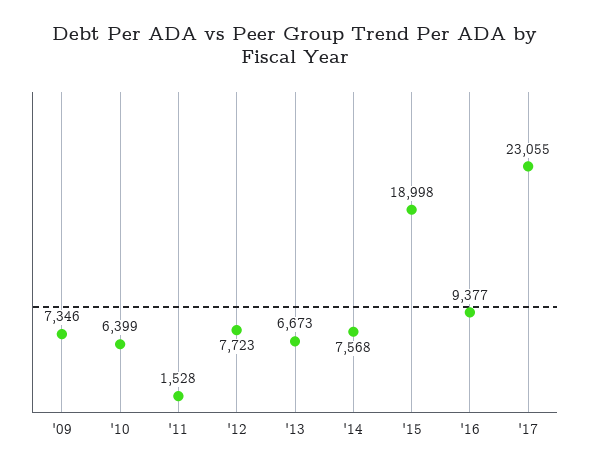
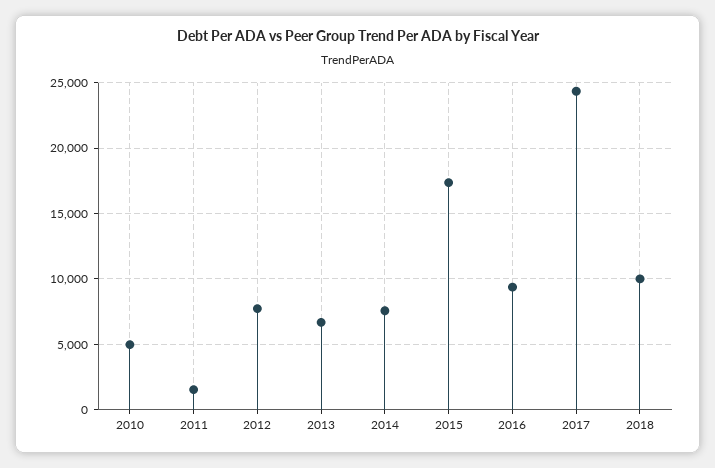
'09: 7346 -> none
'10: 6399 -> 5000
'15: 18998 -> 17500
'17: 23055 -> 24500
2018: none -> 10000

